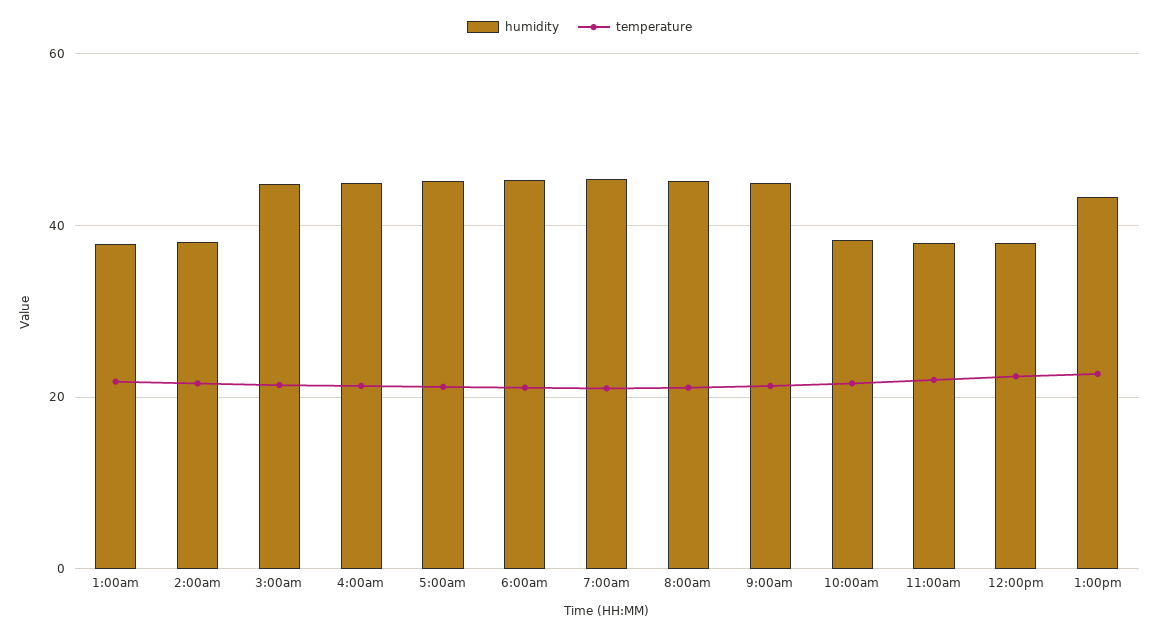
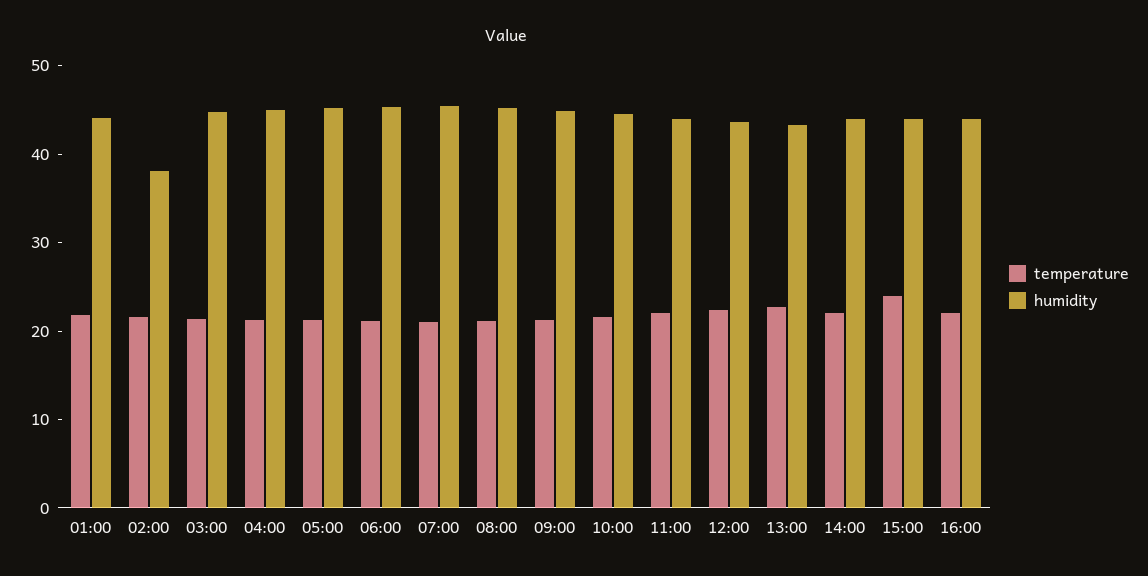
humidity, 1:00am: 38 -> 44
humidity, 10:00am: 38 -> 44
humidity, 11:00am: 38 -> 44
humidity, 12:00pm: 38 -> 44
temperature, 14:00: none -> 22
humidity, 14:00: none -> 44
temperature, 15:00: none -> 24
humidity, 15:00: none -> 44
temperature, 16:00: none -> 22
humidity, 16:00: none -> 44

